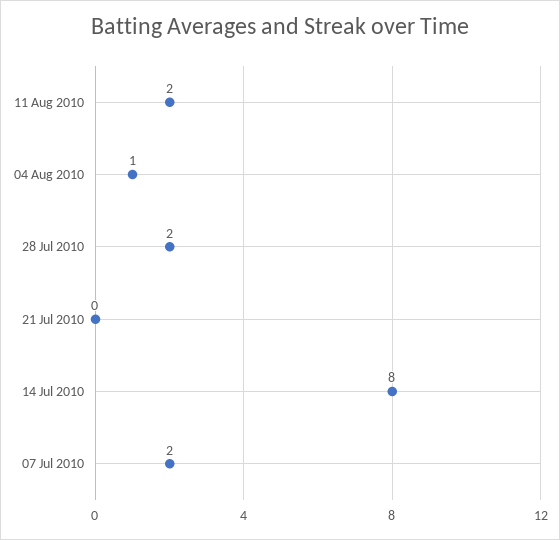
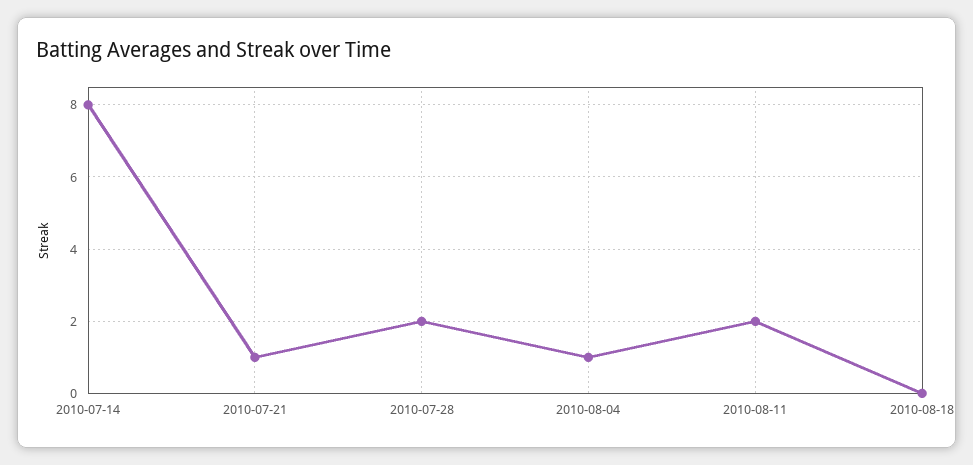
21 Jul 2010: 0 -> 1
07 Jul 2010: 2 -> none
2010-08-18: none -> 0

